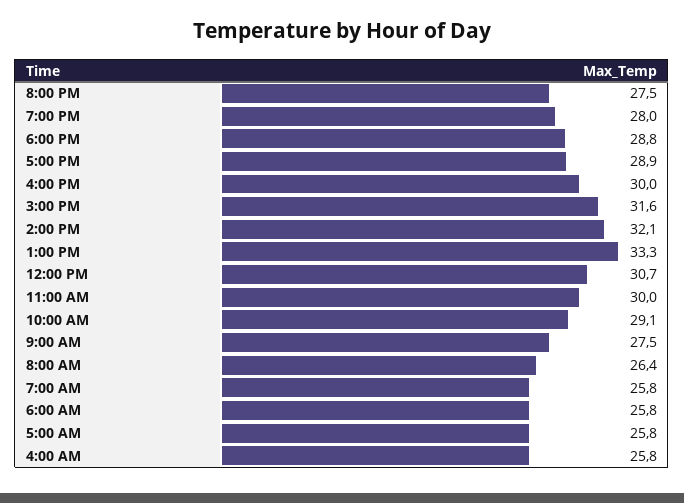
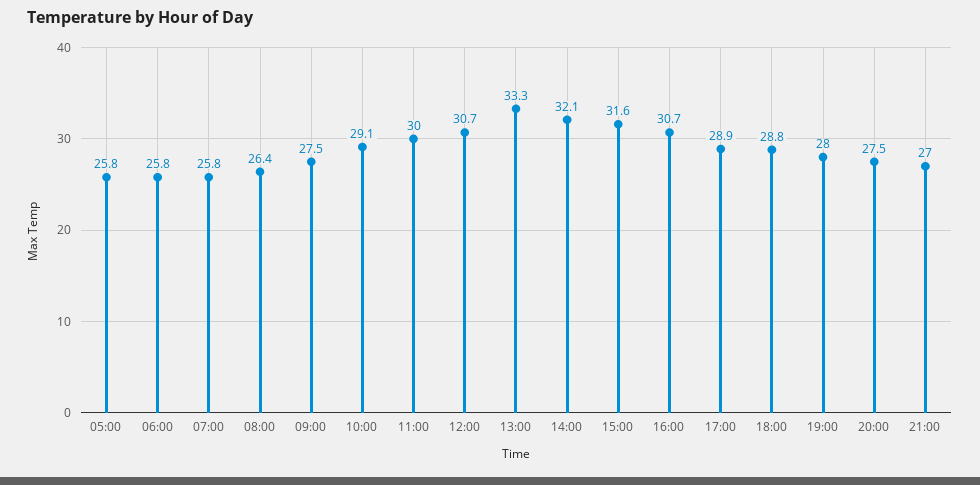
4:00 PM: 30 -> 30.7
4:00 AM: 25.8 -> none
21:00: none -> 27

